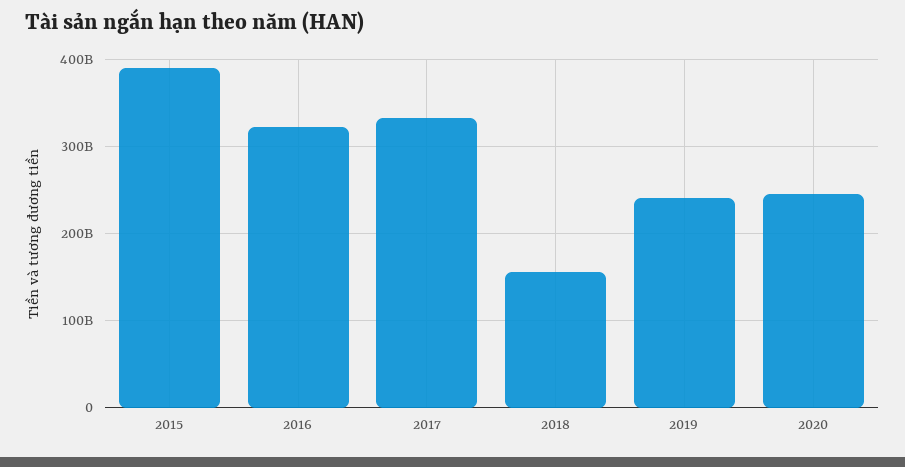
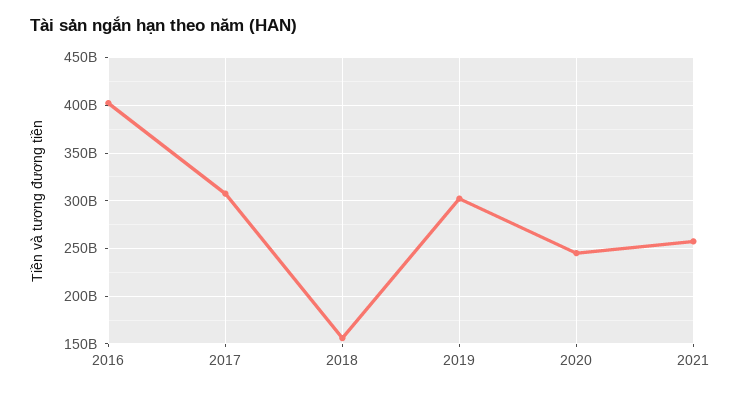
2015: 390000000000 -> none
2016: 320000000000 -> 400000000000
2017: 330000000000 -> 310000000000
2019: 240000000000 -> 300000000000
2021: none -> 260000000000

